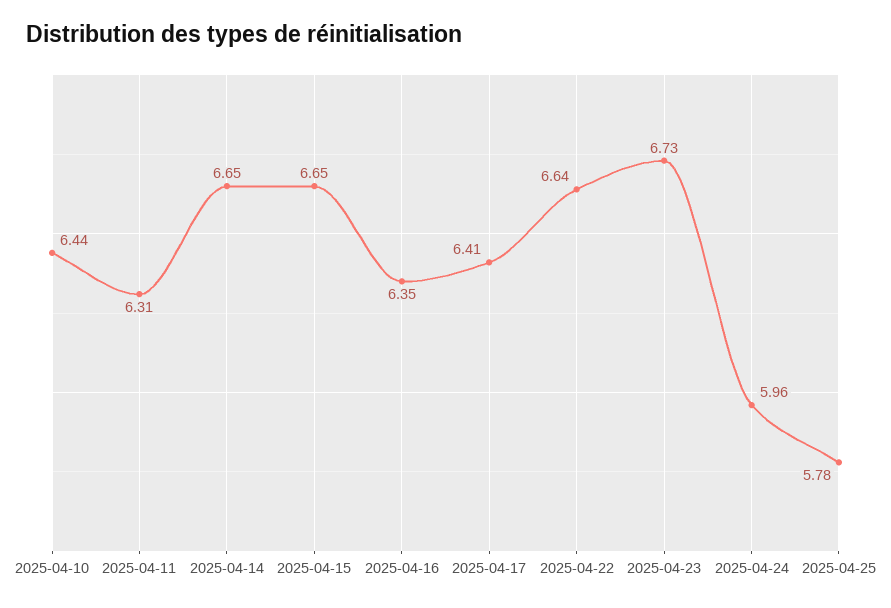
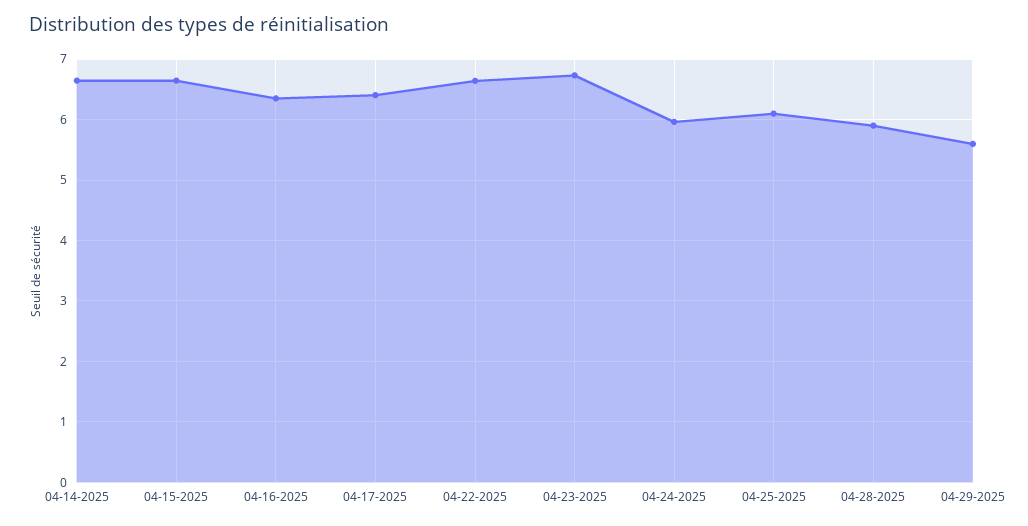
2025-04-10: 6.44 -> none
2025-04-11: 6.31 -> none
2025-04-25: 5.78 -> 6.1
04-28-2025: none -> 5.9
04-29-2025: none -> 5.6

